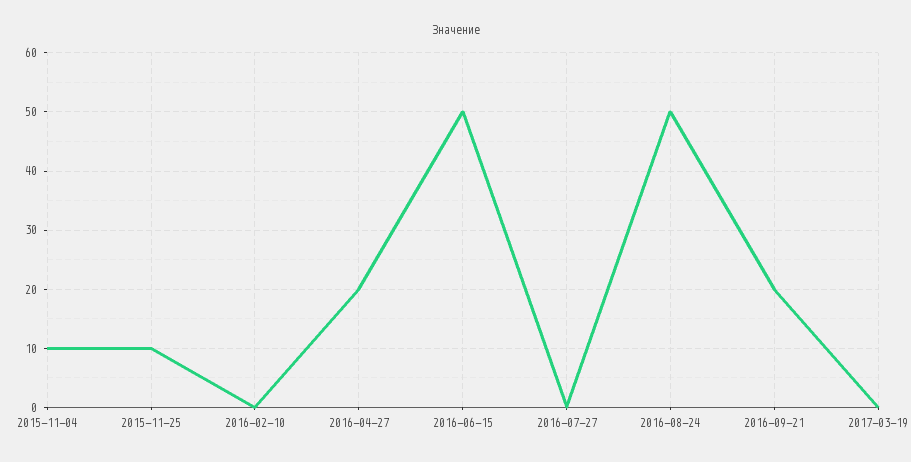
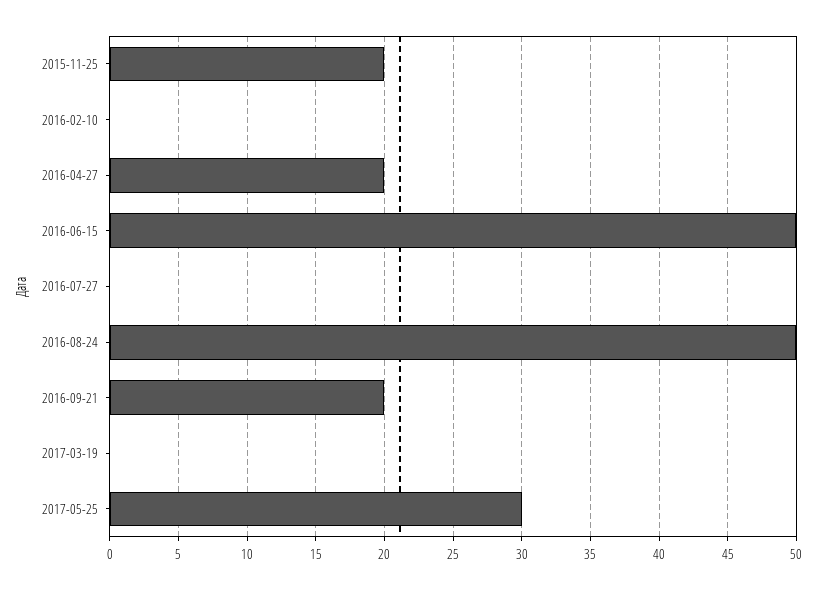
2015-11-04: 10 -> none
2015-11-25: 10 -> 20
2017-05-25: none -> 30

